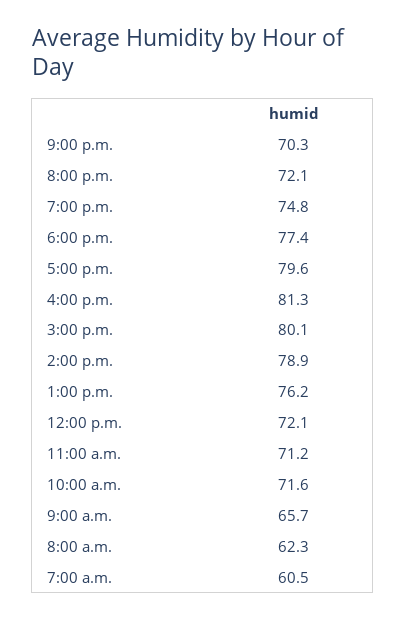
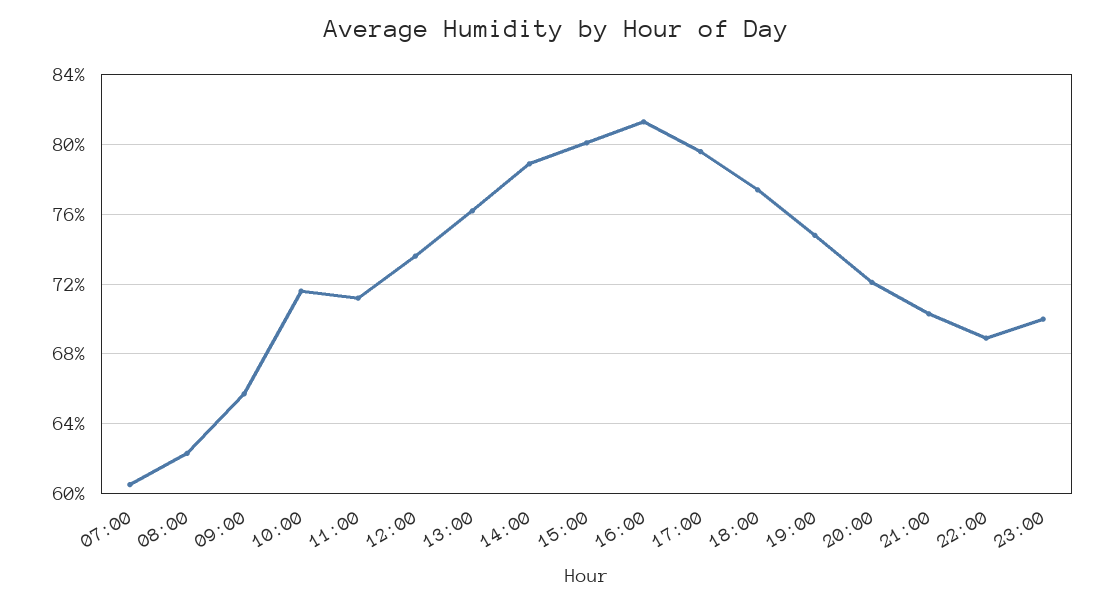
12:00 p.m.: 72.1 -> 73.5
22:00: none -> 69
23:00: none -> 70

